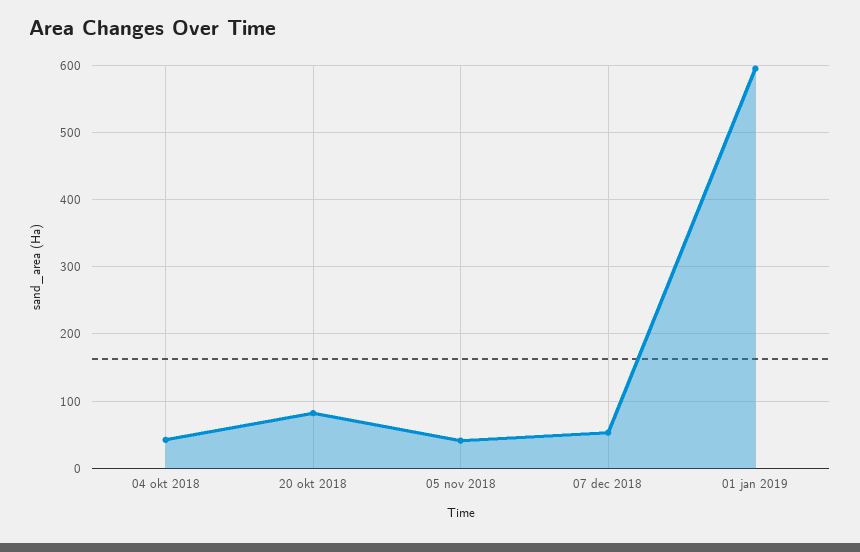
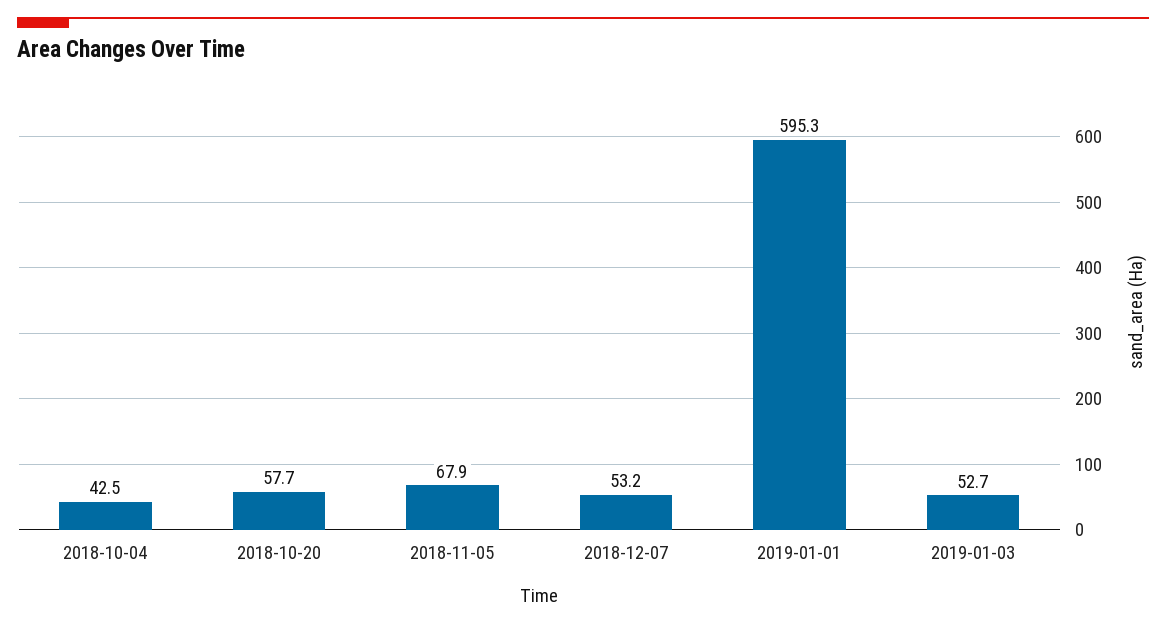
20 okt 2018: 80 -> 57.7
05 nov 2018: 40 -> 67.9
2019-01-03: none -> 52.7

